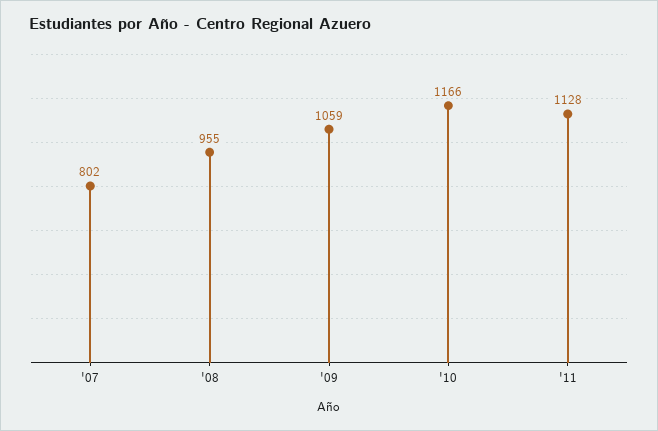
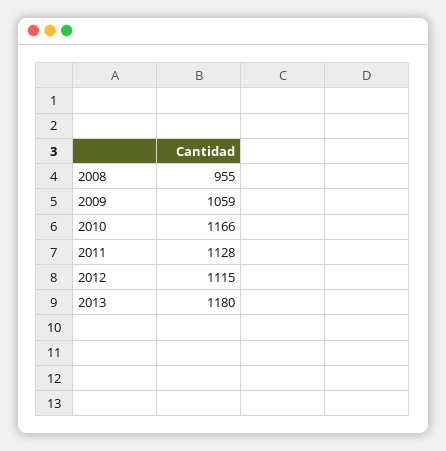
'07: 802 -> none
2012: none -> 1115
2013: none -> 1180

